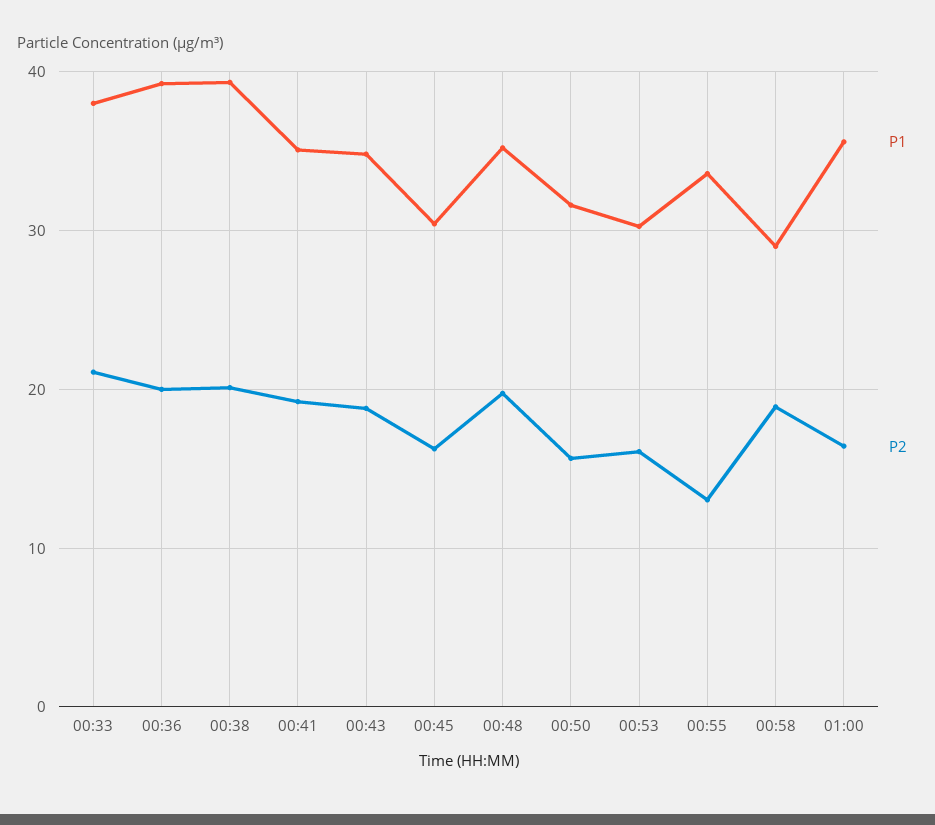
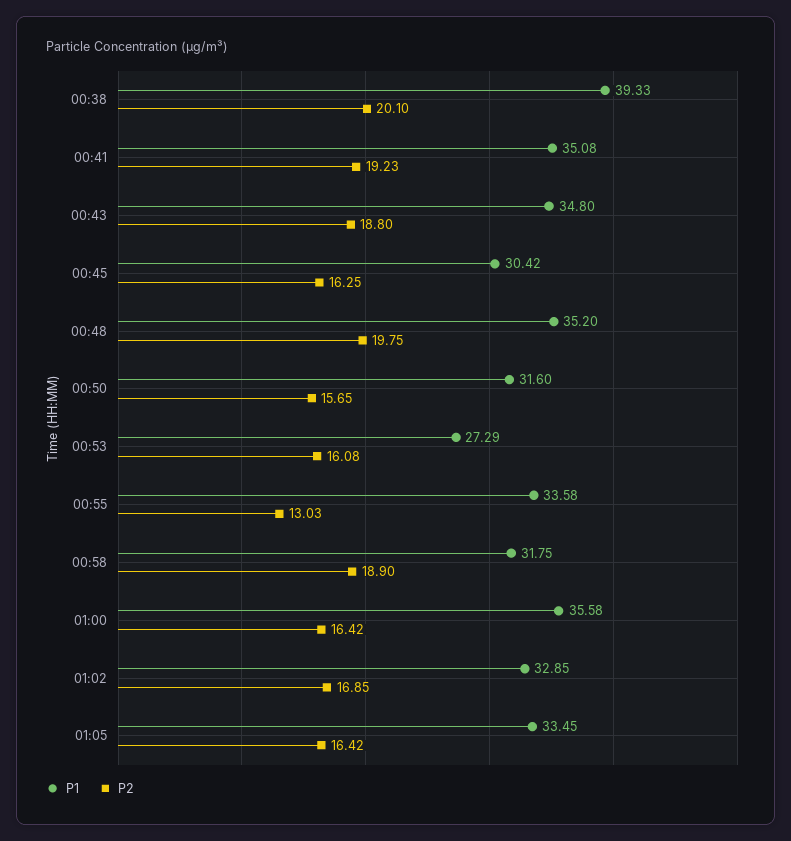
P1, 00:33: 38 -> none
P2, 00:33: 21 -> none
P1, 00:36: 39 -> none
P2, 00:36: 20 -> none
P1, 00:53: 30 -> 27.29
P1, 00:58: 29 -> 31.75
P1, 01:02: none -> 32.85
P2, 01:02: none -> 16.85
P1, 01:05: none -> 33.45
P2, 01:05: none -> 16.42

